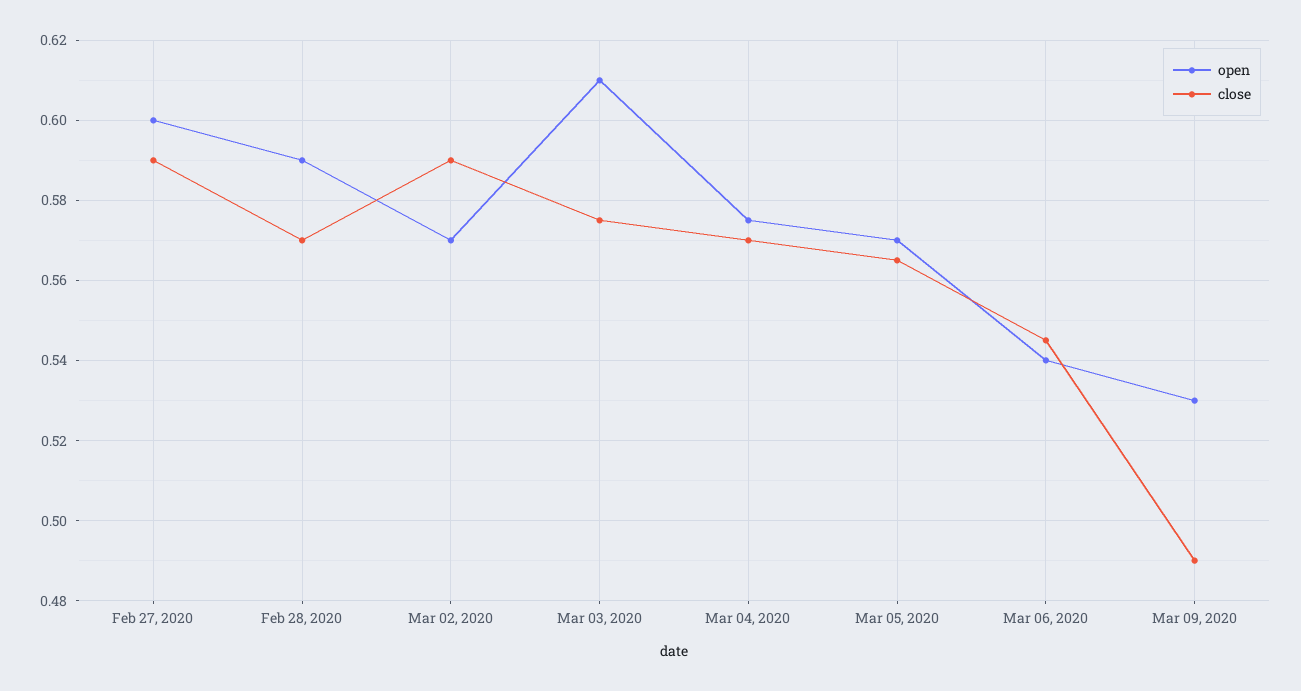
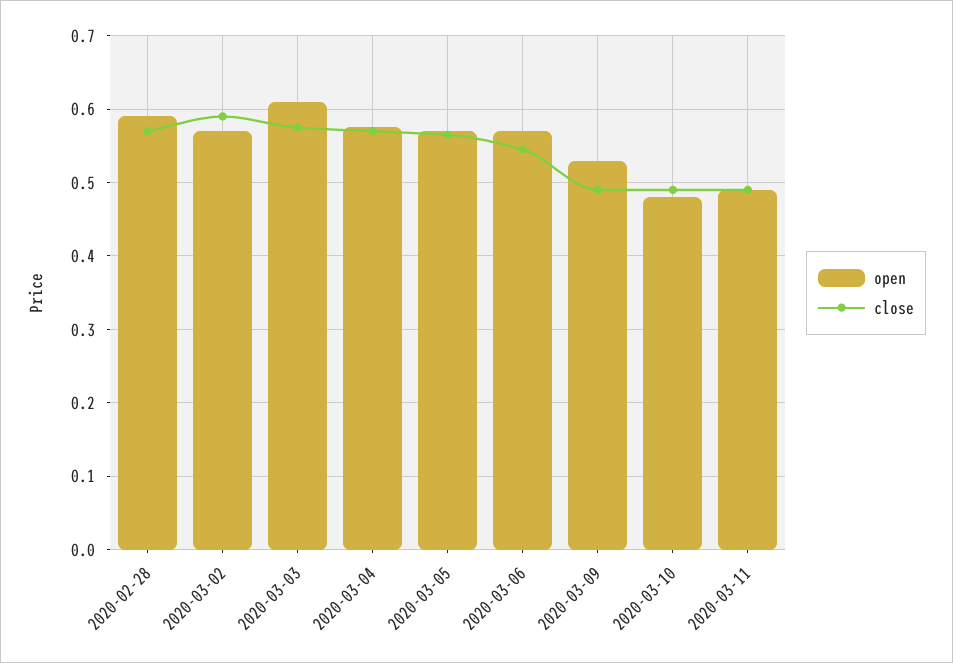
open, Feb 27, 2020: 0.6 -> none
close, Feb 27, 2020: 0.59 -> none
open, Mar 06, 2020: 0.54 -> 0.57
open, 2020-03-10: none -> 0.48
close, 2020-03-10: none -> 0.49
open, 2020-03-11: none -> 0.49
close, 2020-03-11: none -> 0.49

